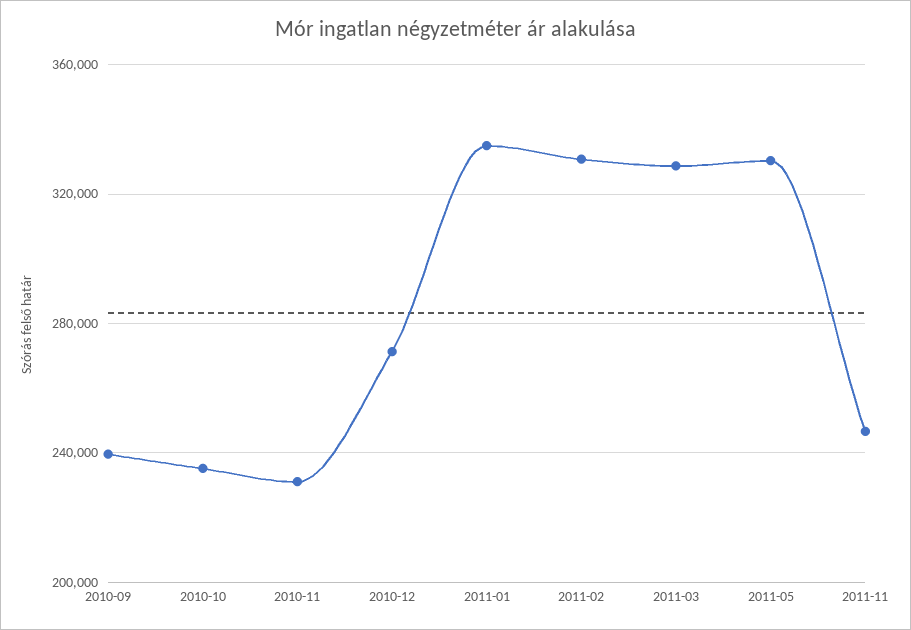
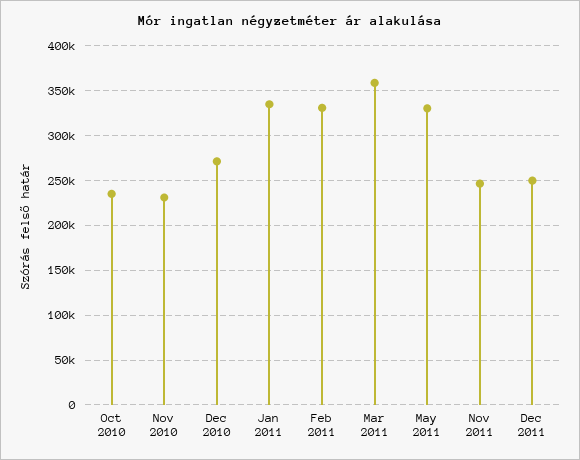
2010-09: 240000 -> none
2011-03: 330000 -> 360000
Dec 2011: none -> 250000

